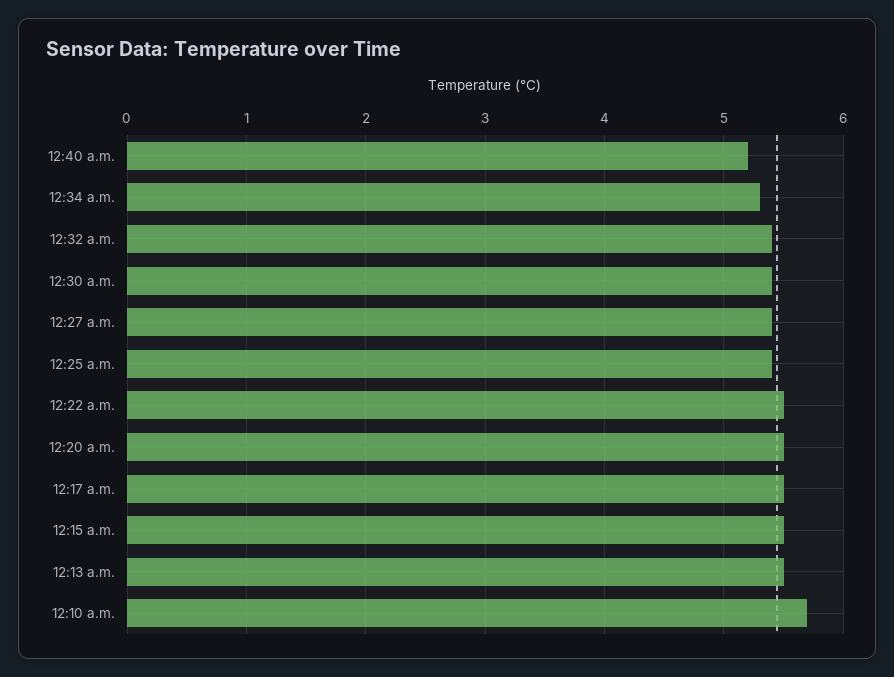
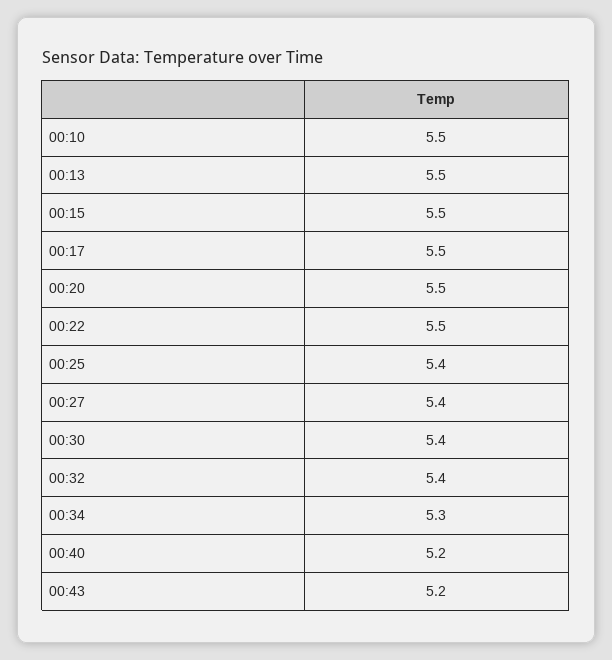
12:10 a.m.: 5.7 -> 5.5
00:43: none -> 5.2

